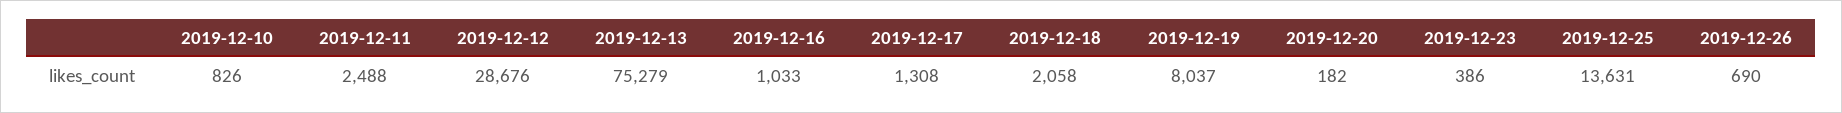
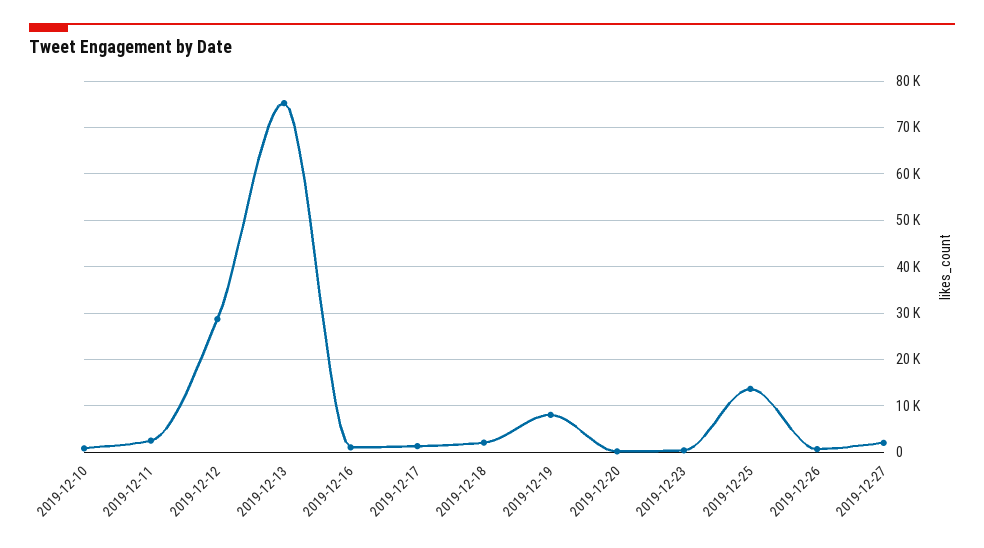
2019-12-27: none -> 2000

